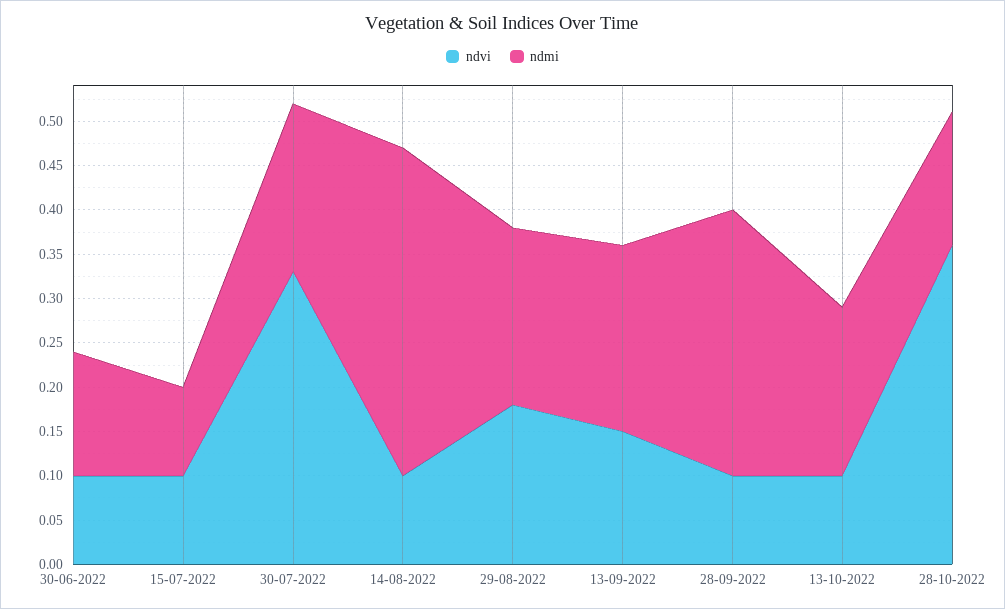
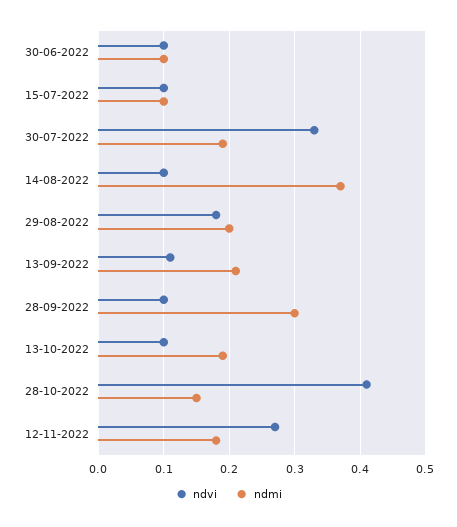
ndmi, 30-06-2022: 0.14 -> 0.1
ndvi, 13-09-2022: 0.15 -> 0.11
ndvi, 28-10-2022: 0.36 -> 0.41
ndvi, 12-11-2022: none -> 0.27
ndmi, 12-11-2022: none -> 0.18

